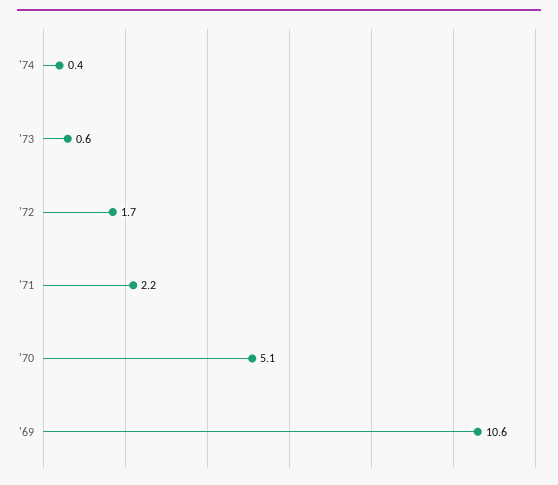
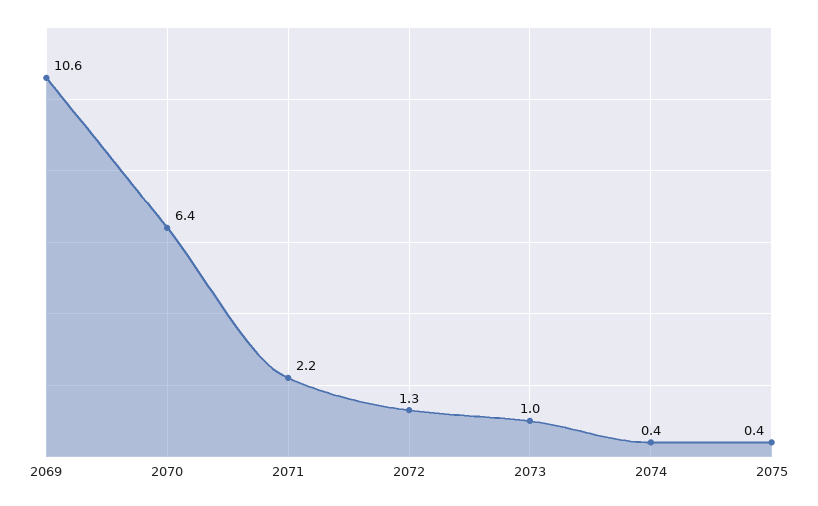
'73: 0.6 -> 1
'72: 1.7 -> 1.3
'70: 5.1 -> 6.4
2075: none -> 0.4

